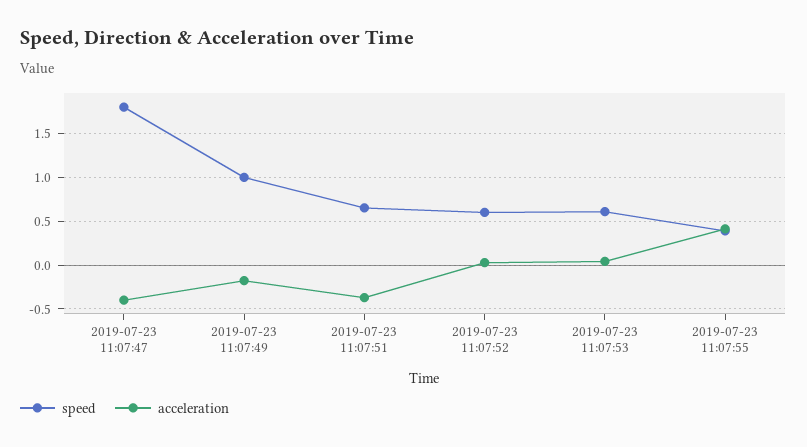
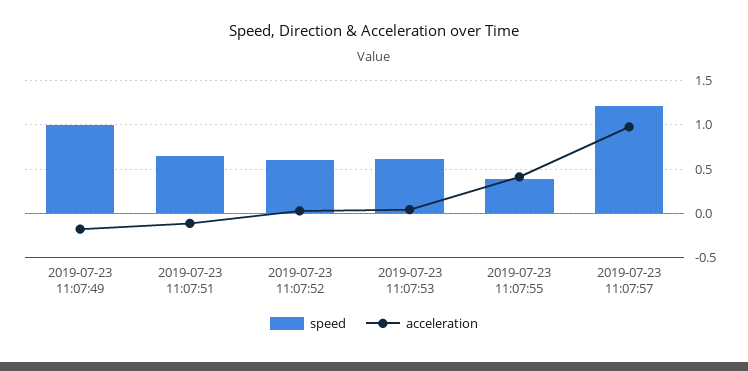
speed, 2019-07-23 11:07:47: 1.8 -> none
acceleration, 2019-07-23 11:07:47: -0.4 -> none
acceleration, 2019-07-23 11:07:51: -0.4 -> -0.1
speed, 2019-07-23 11:07:57: none -> 1.2
acceleration, 2019-07-23 11:07:57: none -> 1

